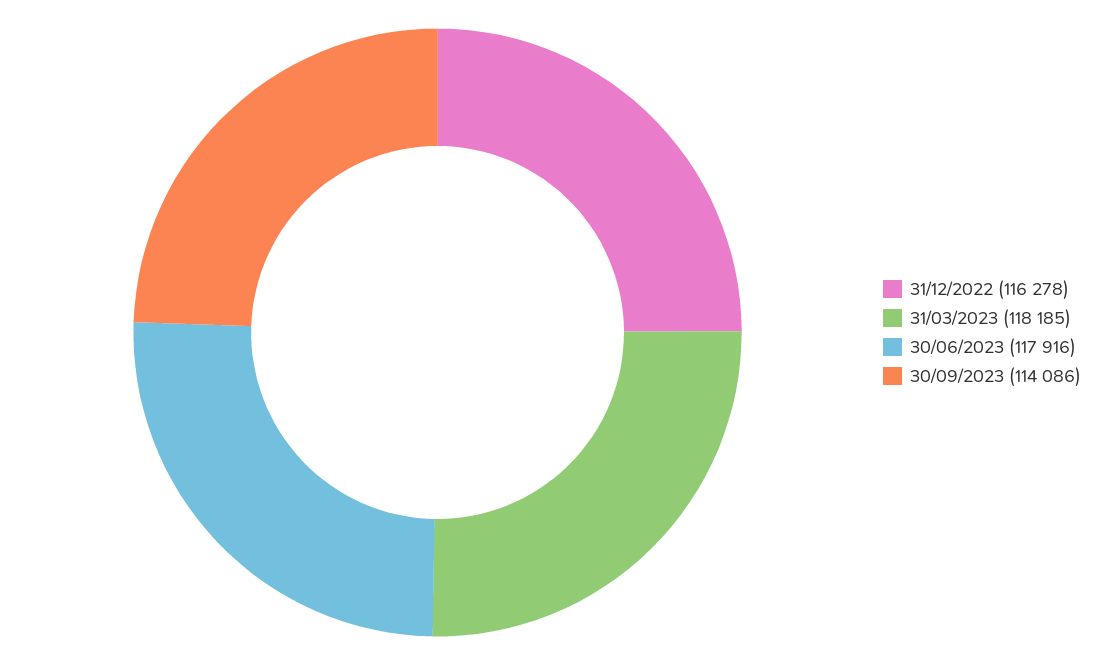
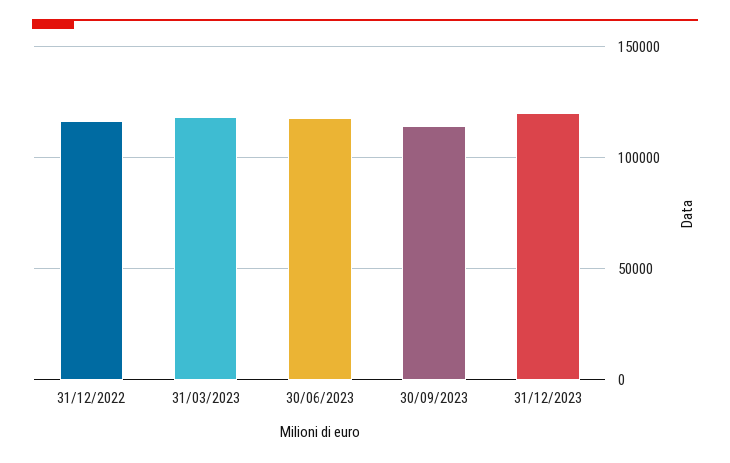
31/12/2023: none -> 120000

